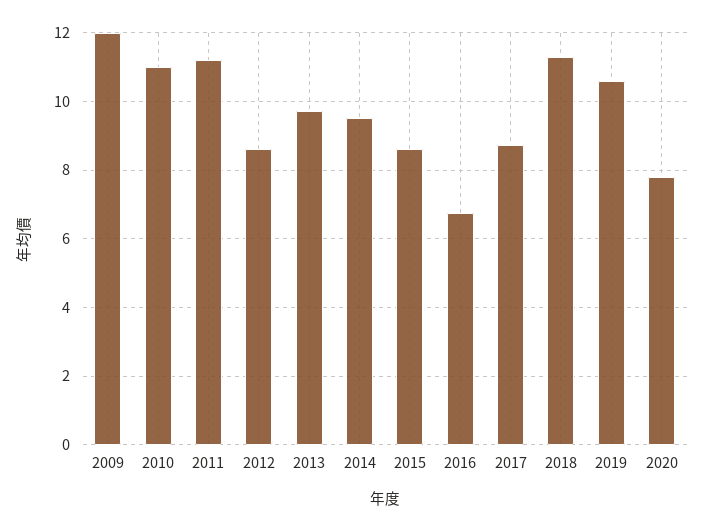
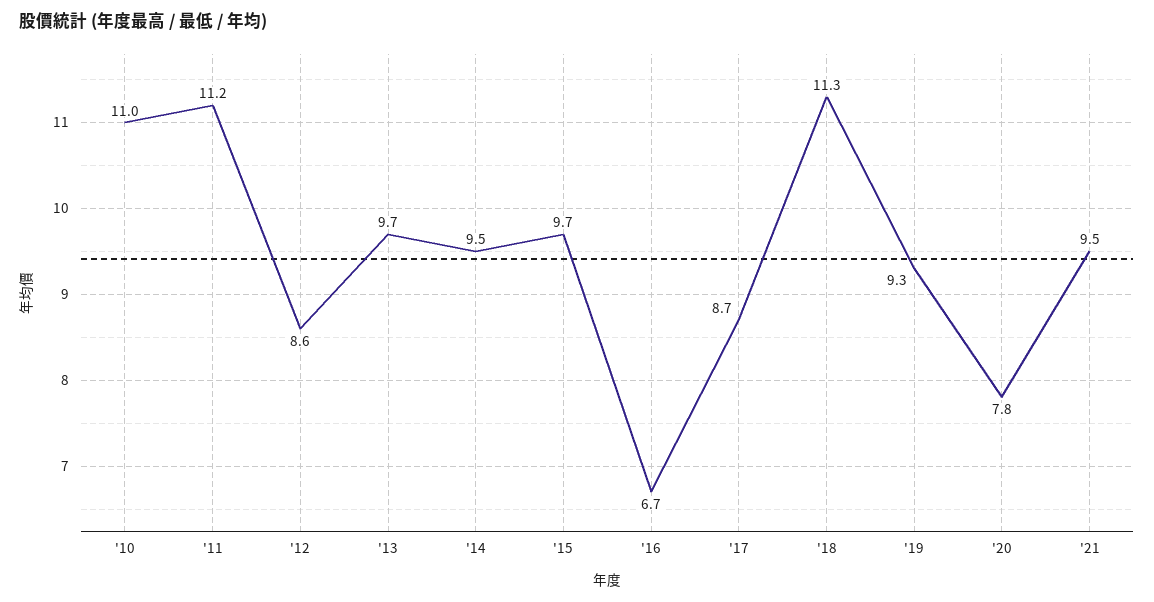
2009: 12 -> none
2015: 8.6 -> 9.7
2019: 10.6 -> 9.3
'21: none -> 9.5

